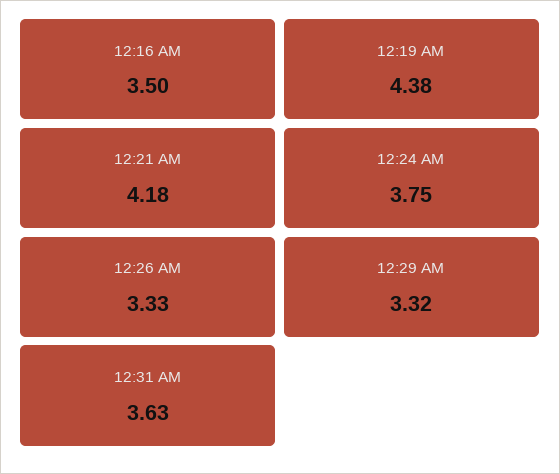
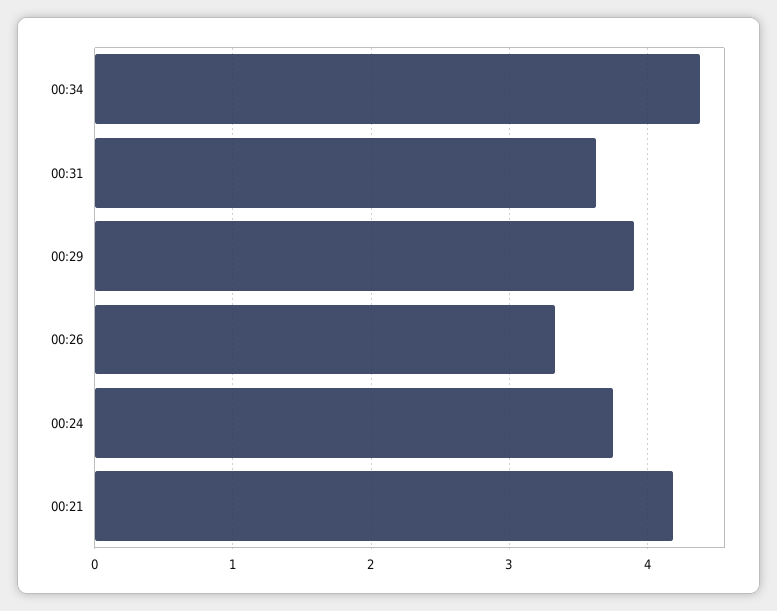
12:16 AM: 3.5 -> none
12:19 AM: 4.38 -> none
12:29 AM: 3.32 -> 3.9
00:34: none -> 4.4

